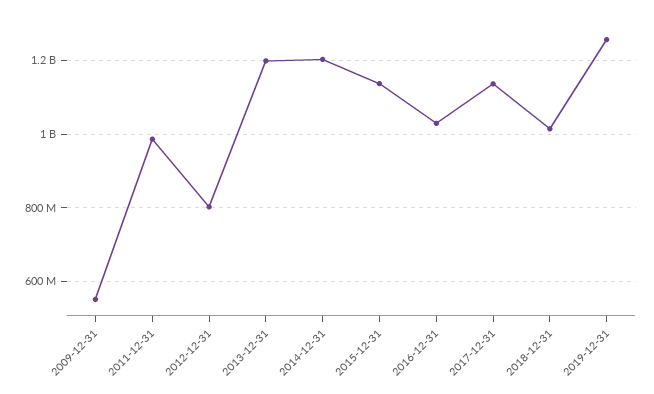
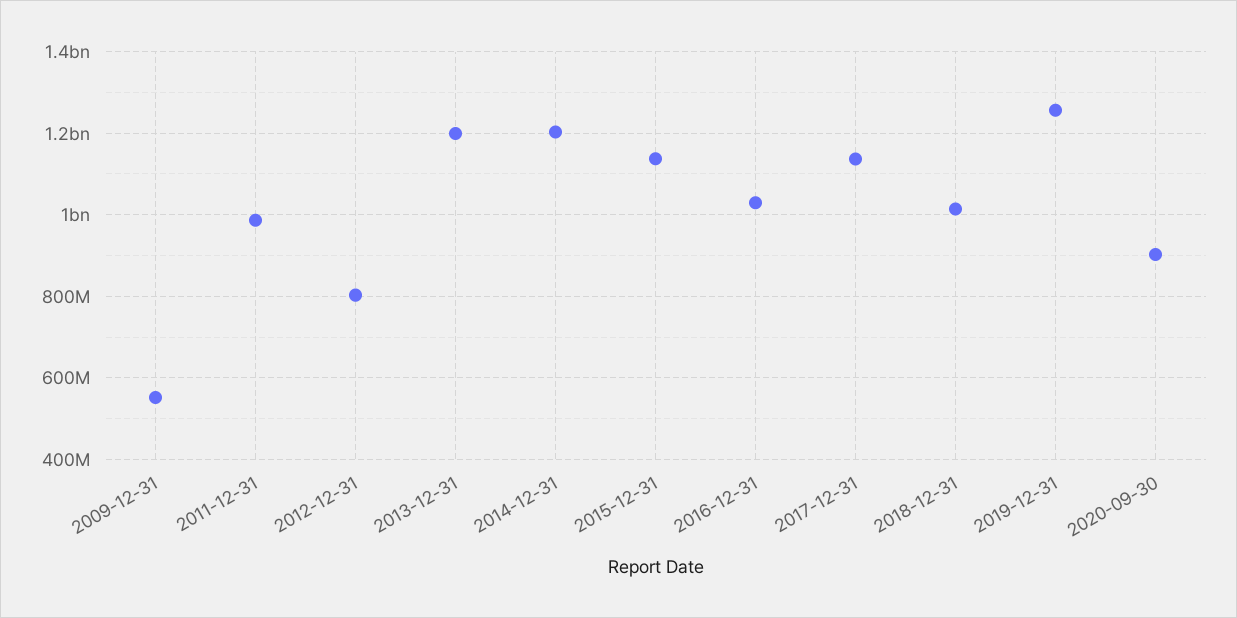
2020-09-30: none -> 900000000

